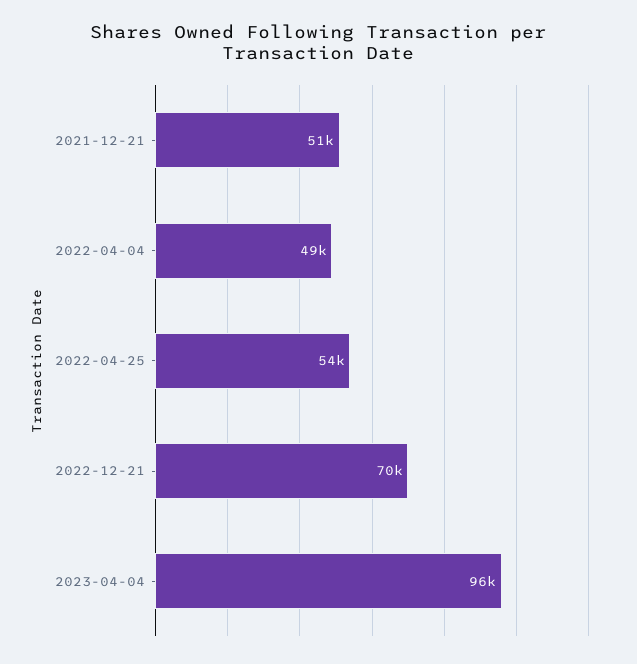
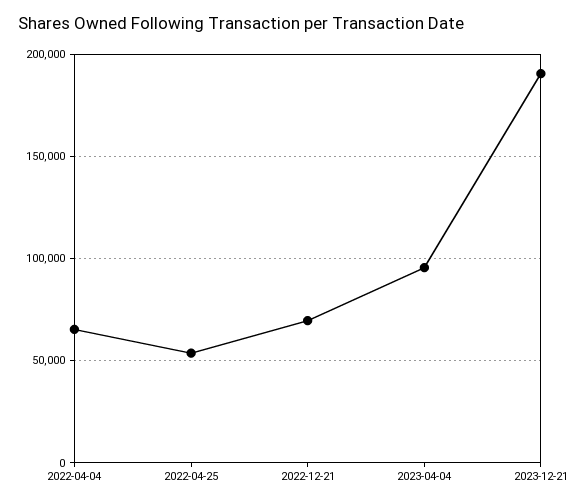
2021-12-21: 51000 -> none
2022-04-04: 49000 -> 65000
2023-12-21: none -> 190000

